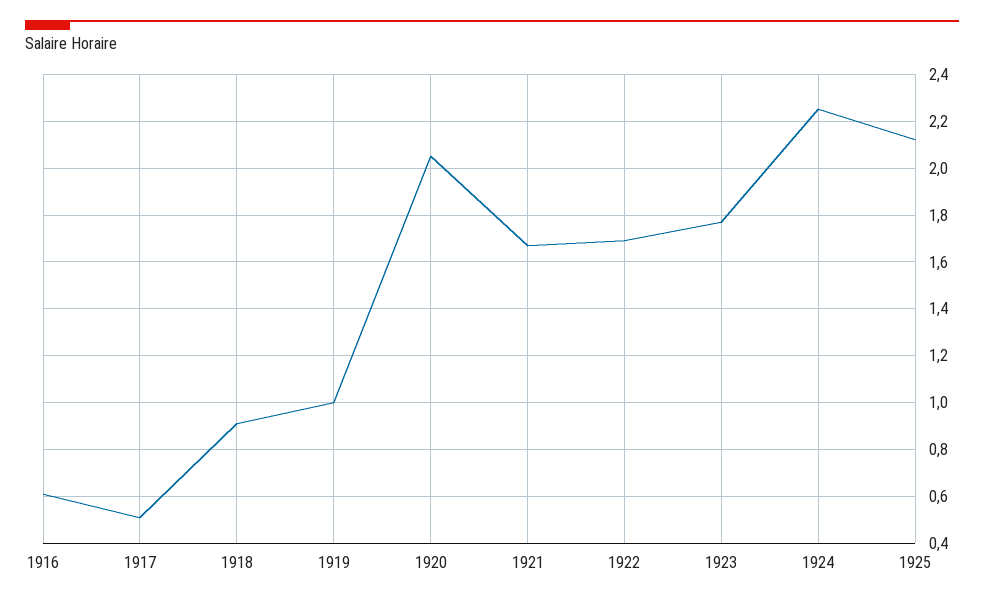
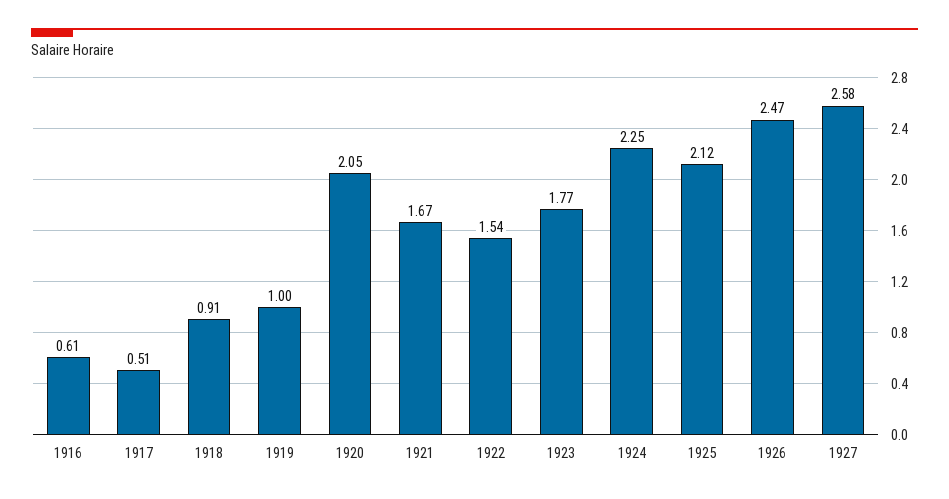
1922: 1.7 -> 1.54
1926: none -> 2.47
1927: none -> 2.58

